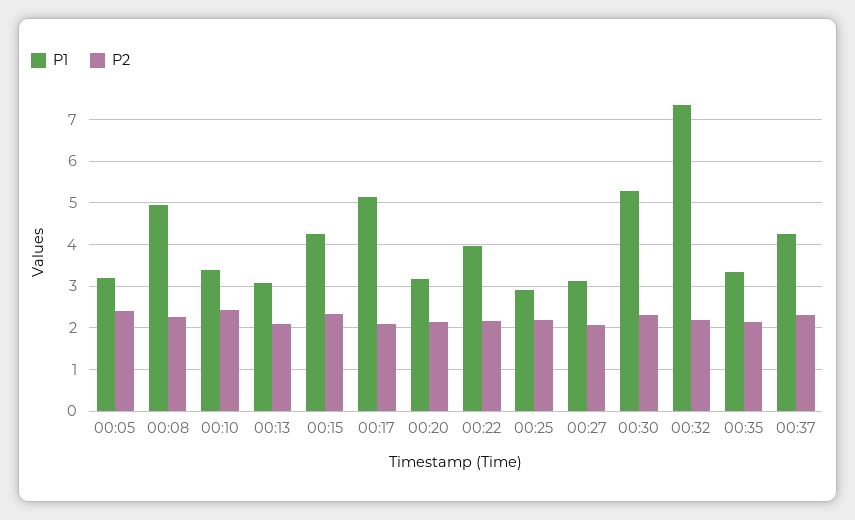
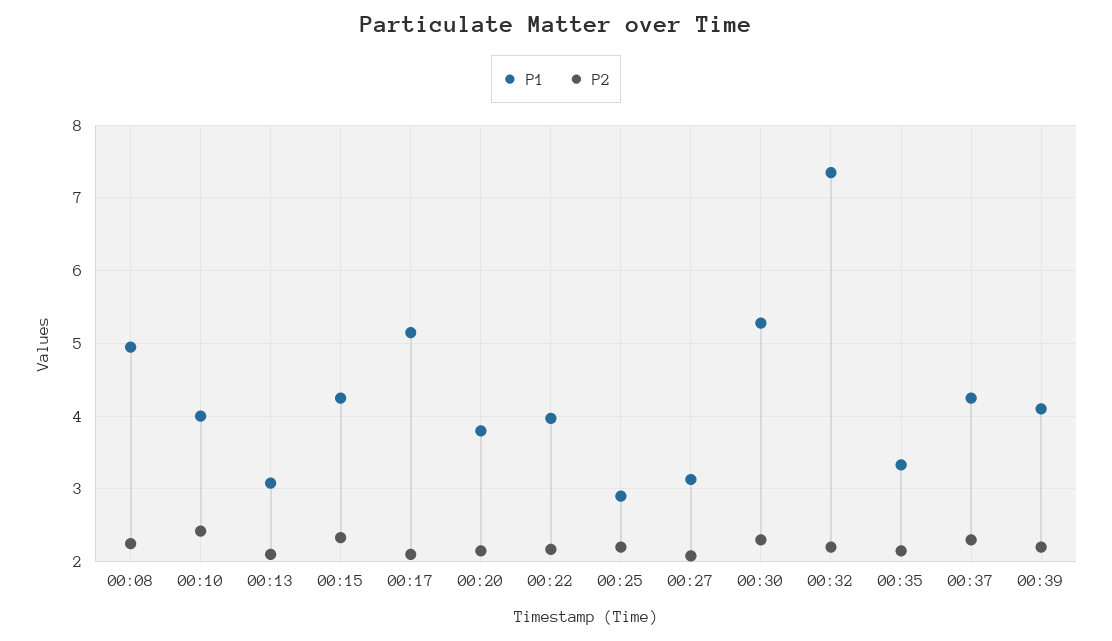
P1, 00:05: 3.2 -> none
P2, 00:05: 2.4 -> none
P1, 00:10: 3.4 -> 4
P1, 00:20: 3.2 -> 3.8
P1, 00:39: none -> 4.1
P2, 00:39: none -> 2.2

